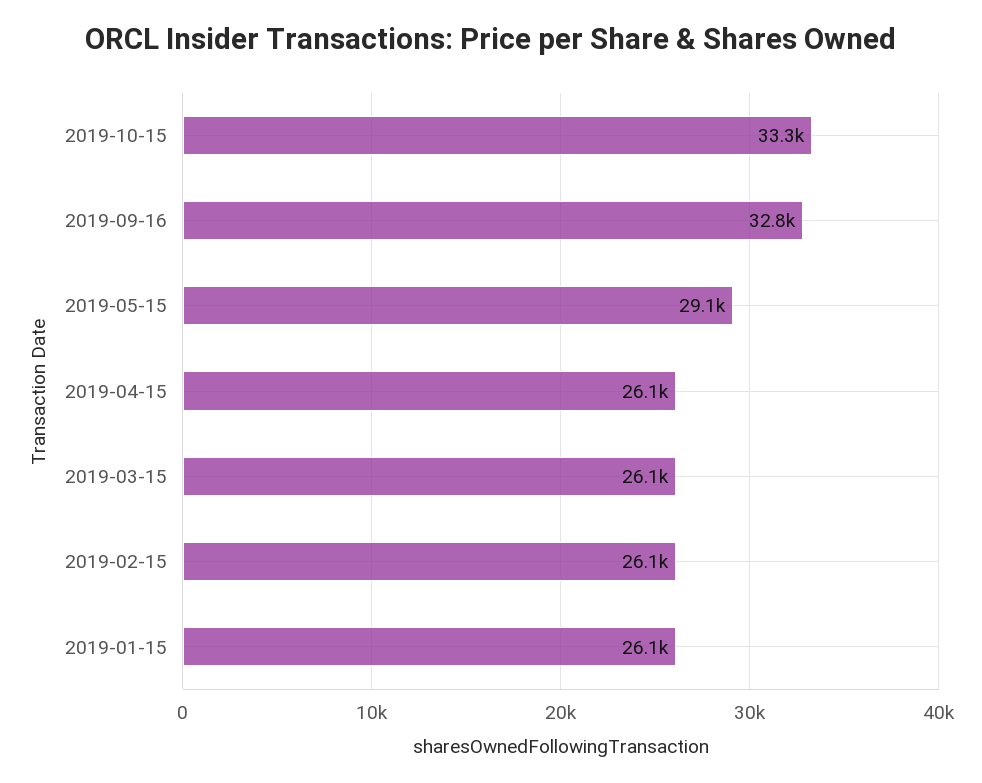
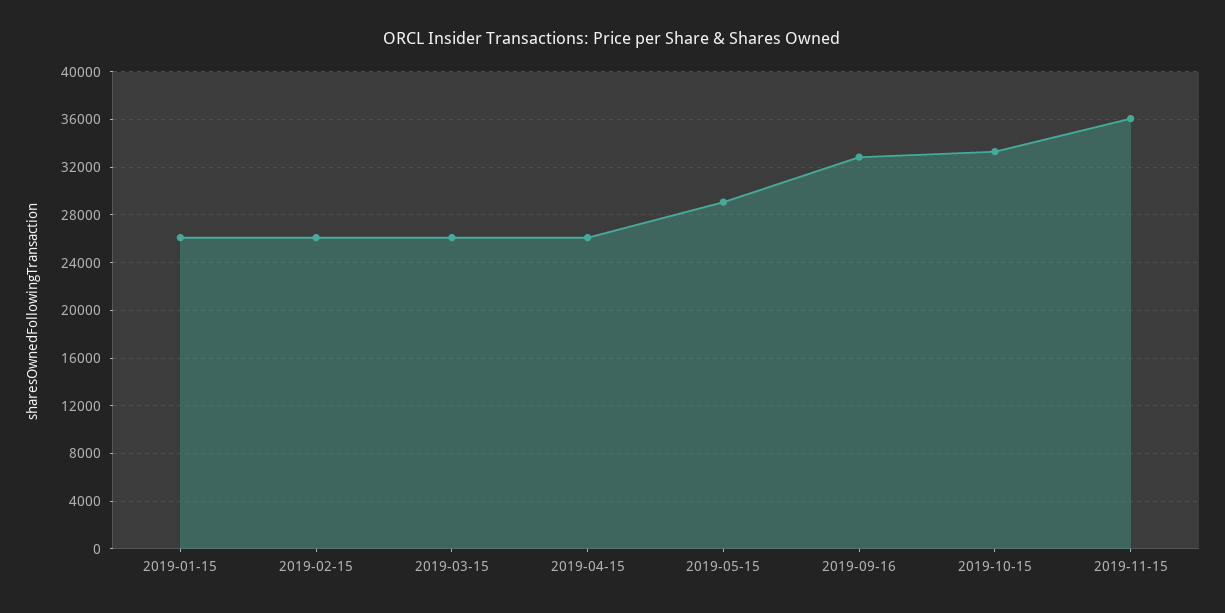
2019-11-15: none -> 36000

